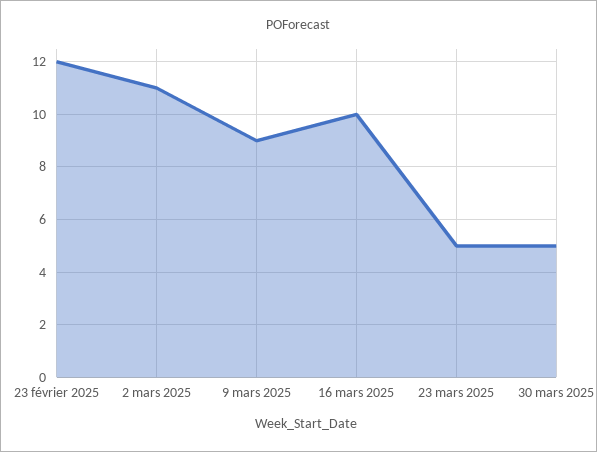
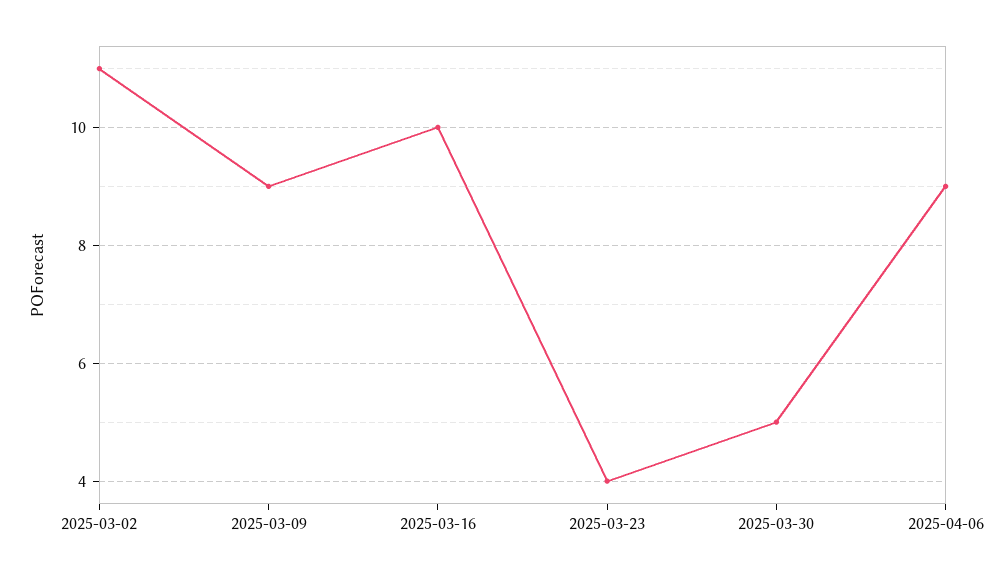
23 février 2025: 12 -> none
23 mars 2025: 5 -> 4
2025-04-06: none -> 9

